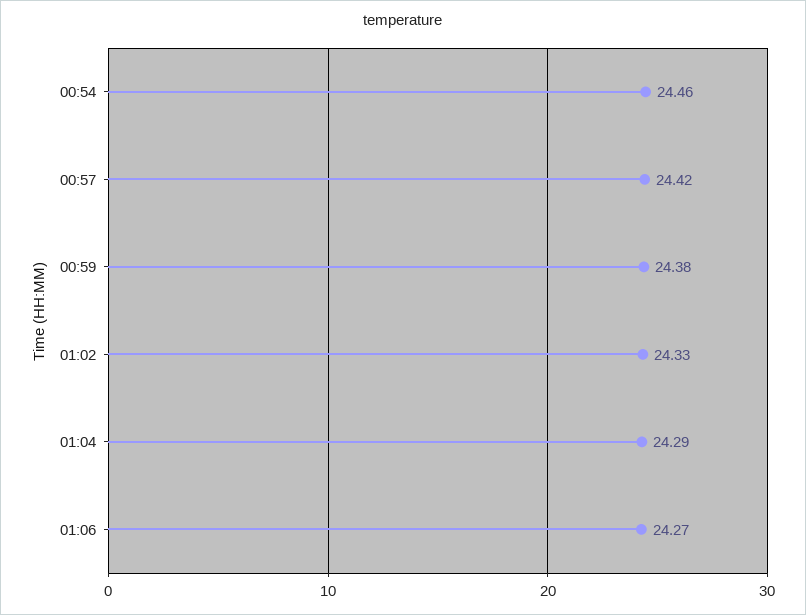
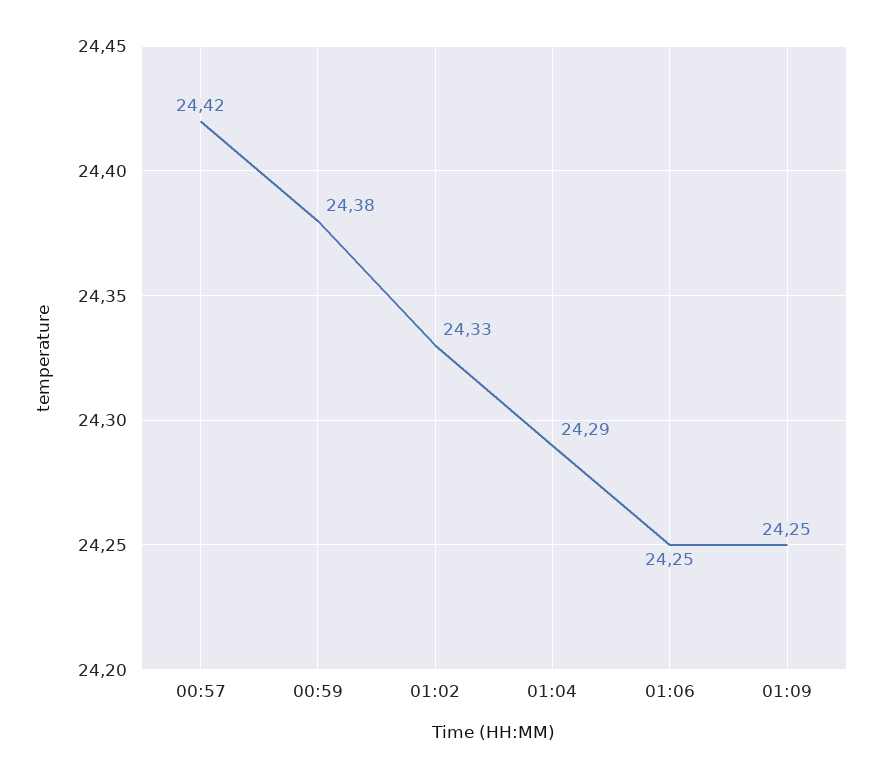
00:54: 24.46 -> none
01:06: 24.27 -> 24.25
01:09: none -> 24.25

